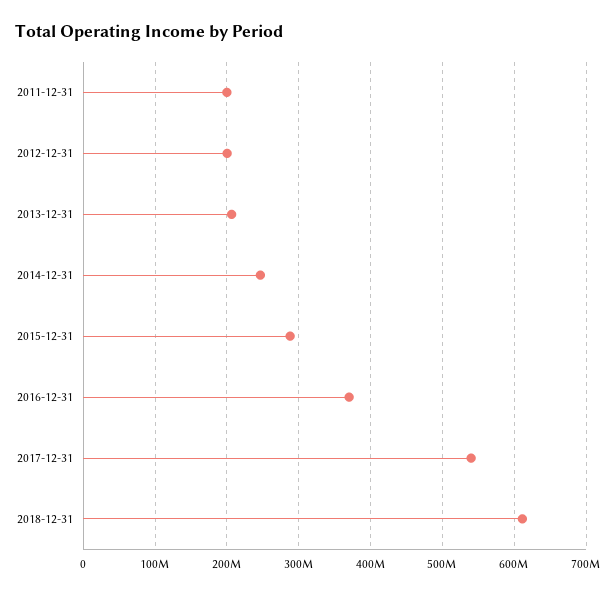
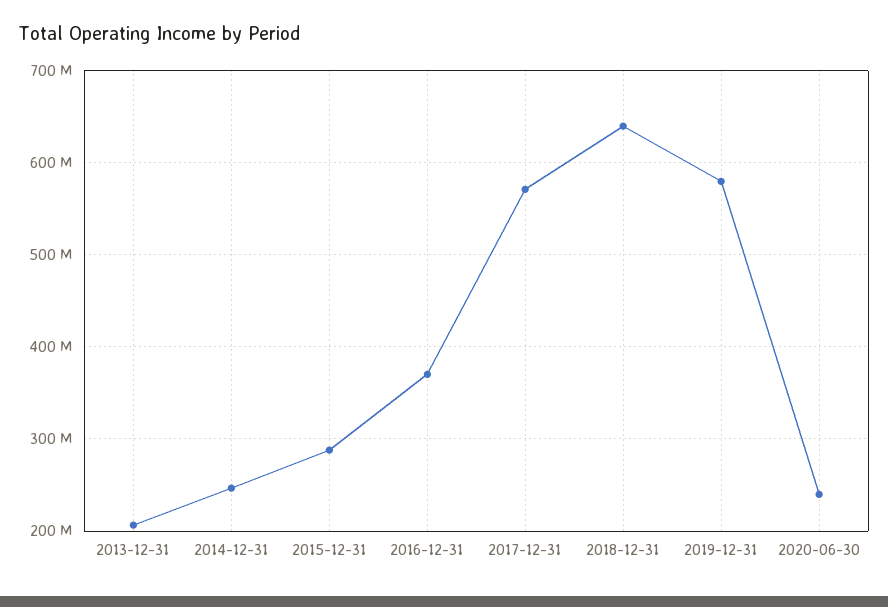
2011-12-31: 200000000 -> none
2012-12-31: 200000000 -> none
2017-12-31: 540000000 -> 570000000
2018-12-31: 610000000 -> 640000000
2019-12-31: none -> 580000000
2020-06-30: none -> 240000000

